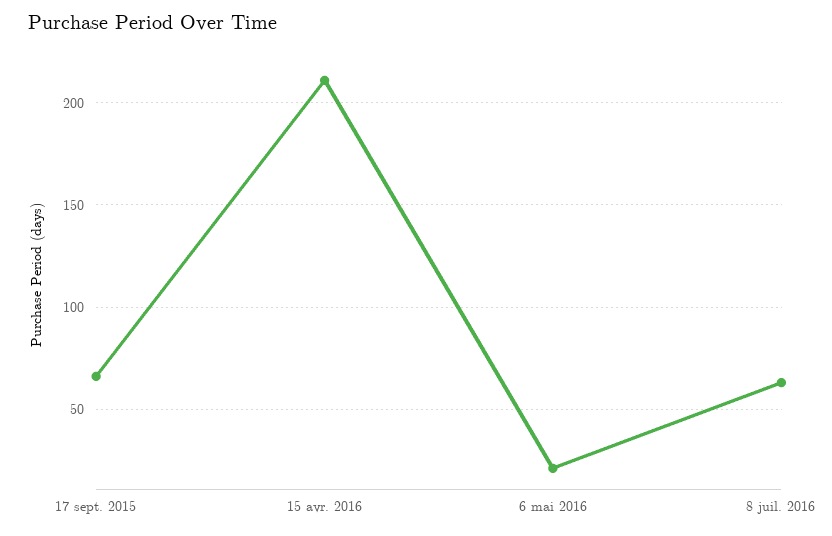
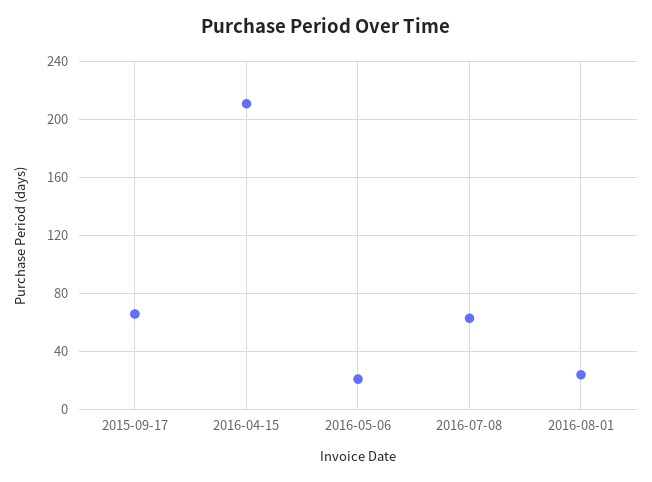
2016-08-01: none -> 25

